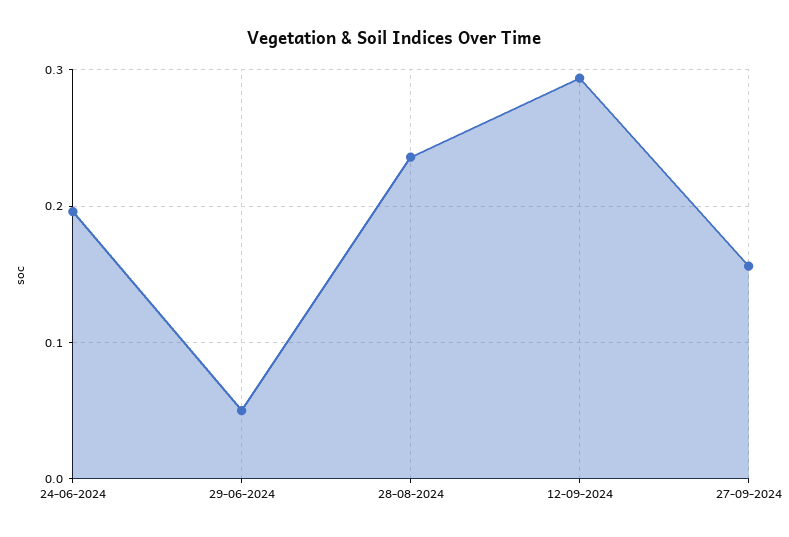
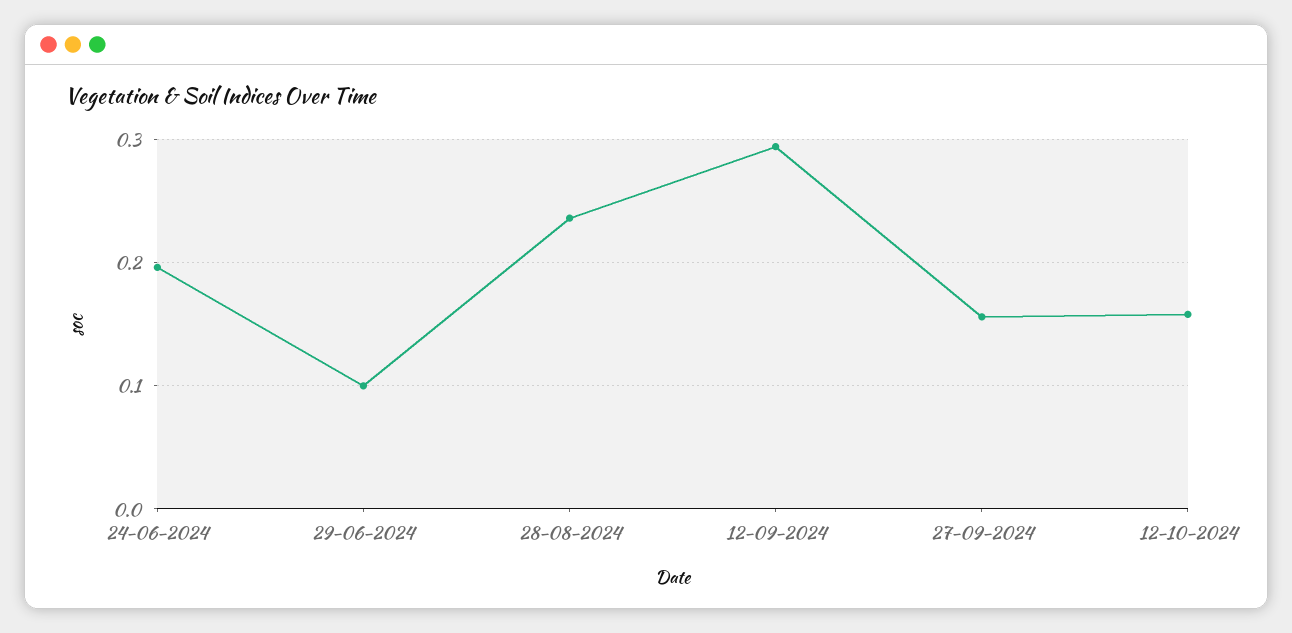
29-06-2024: 0.05 -> 0.1
12-10-2024: none -> 0.16

